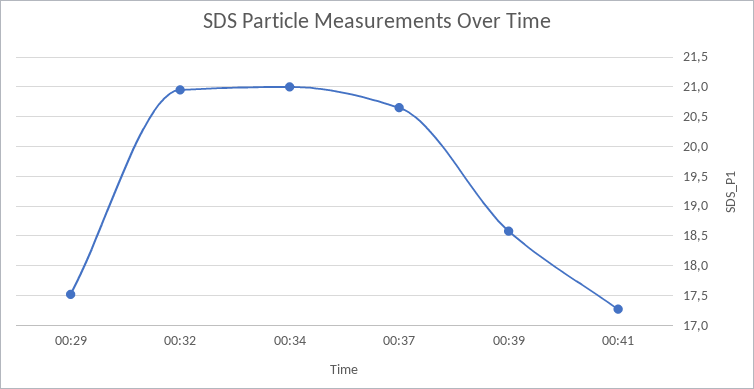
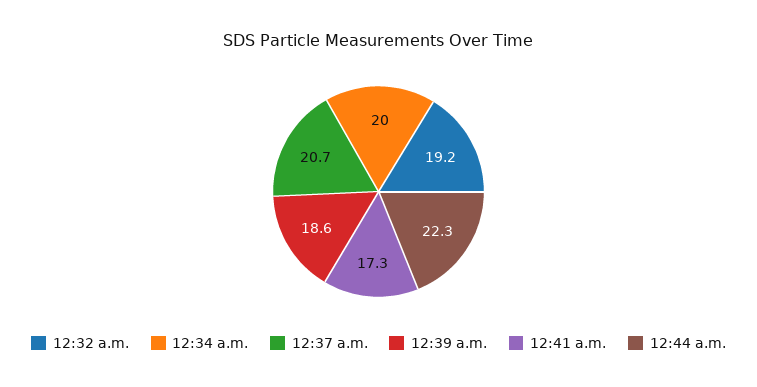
00:29: 17.5 -> none
00:32: 21 -> 19.2
00:34: 21 -> 20
12:44 a.m.: none -> 22.3

